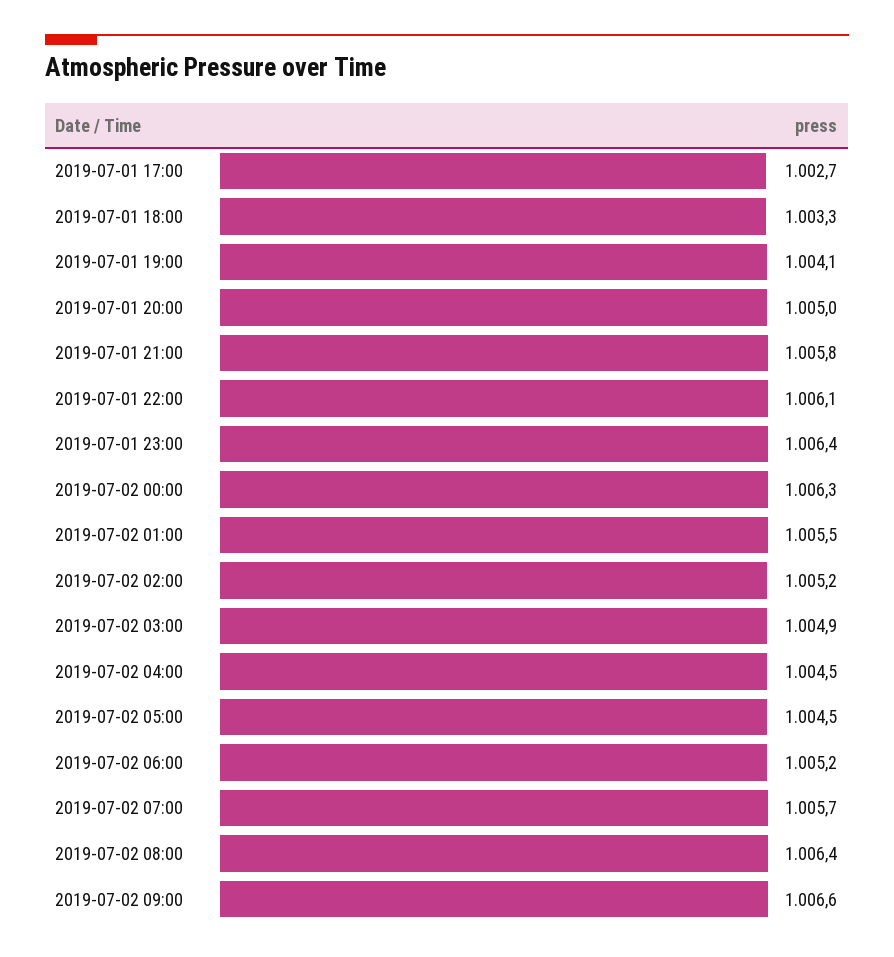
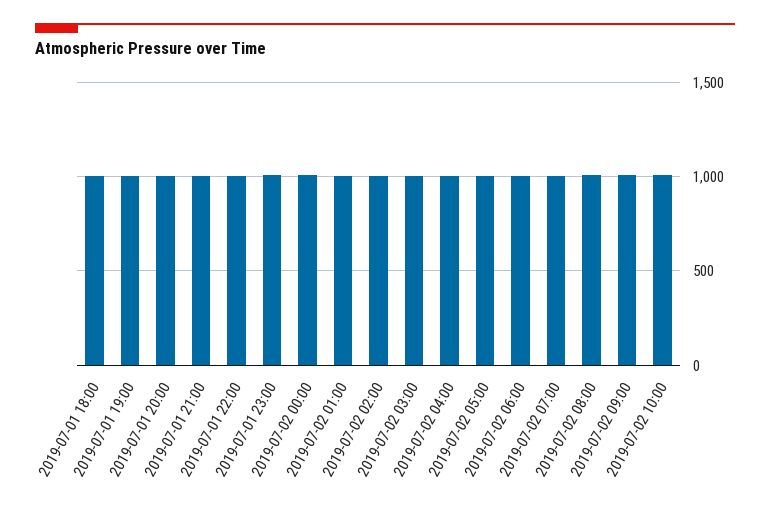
2019-07-01 17:00: 1002.7 -> none
2019-07-02 10:00: none -> 1000

